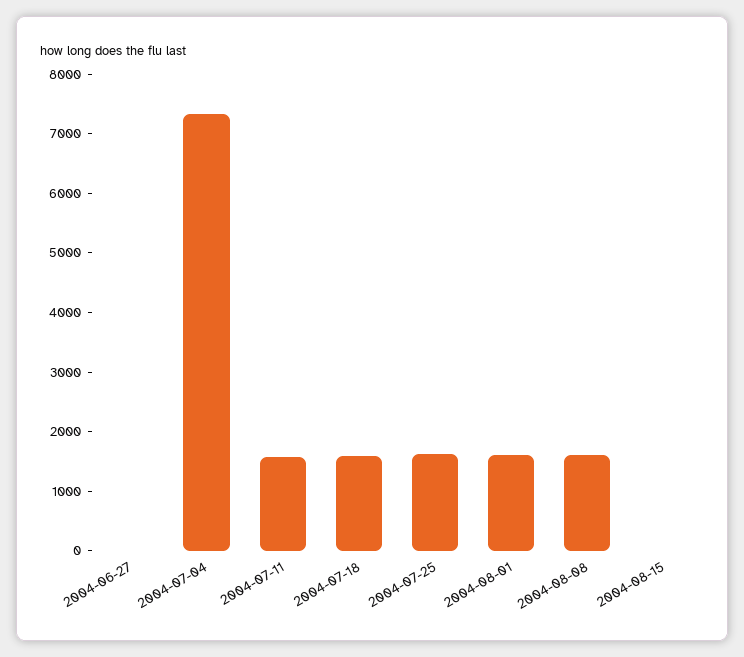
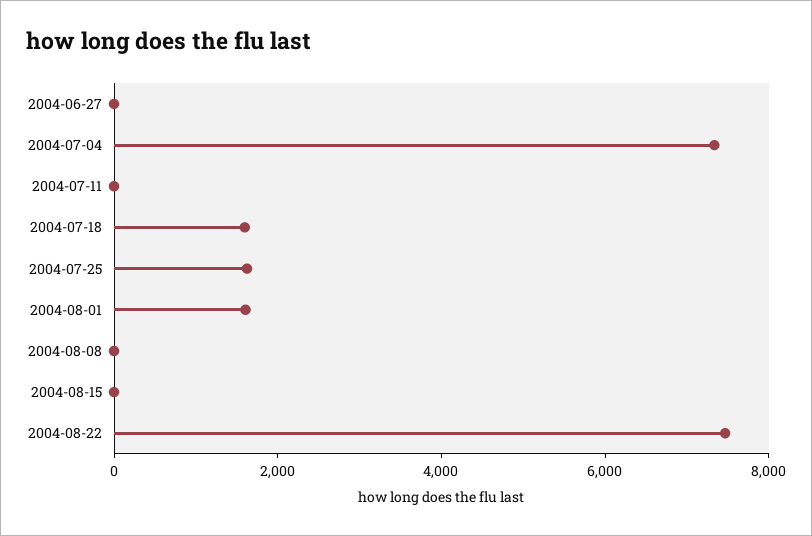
2004-07-11: 1600 -> 0
2004-08-08: 1600 -> 0
2004-08-22: none -> 7500

